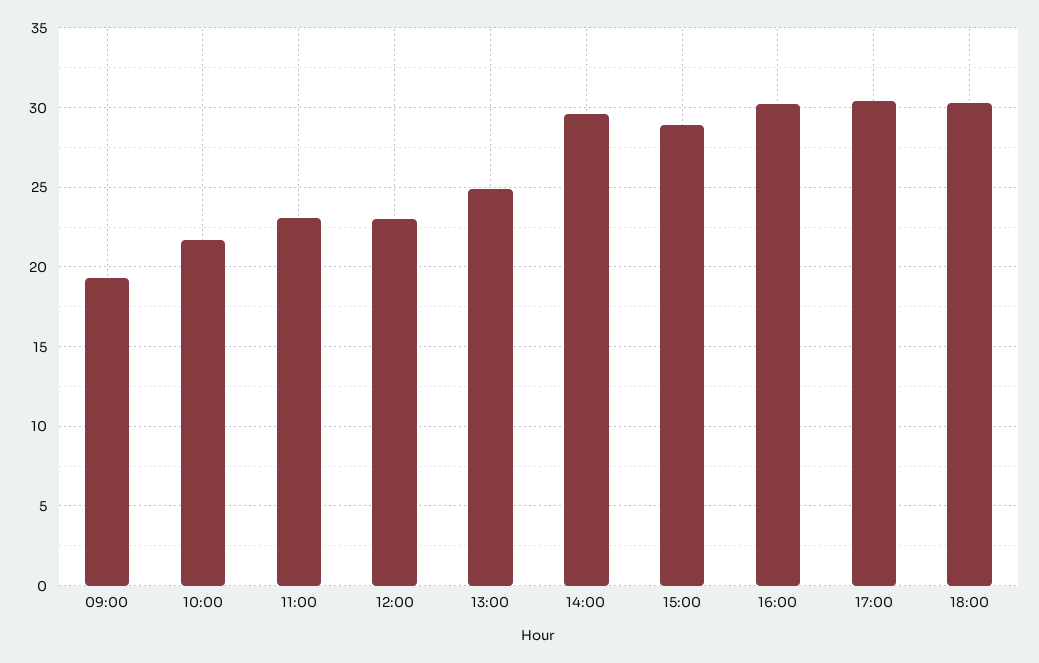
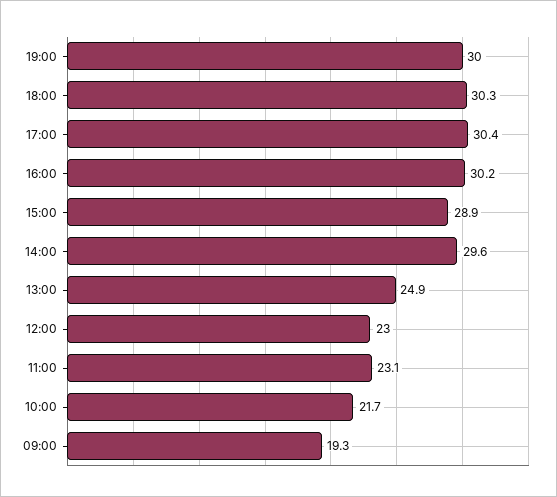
19:00: none -> 30

